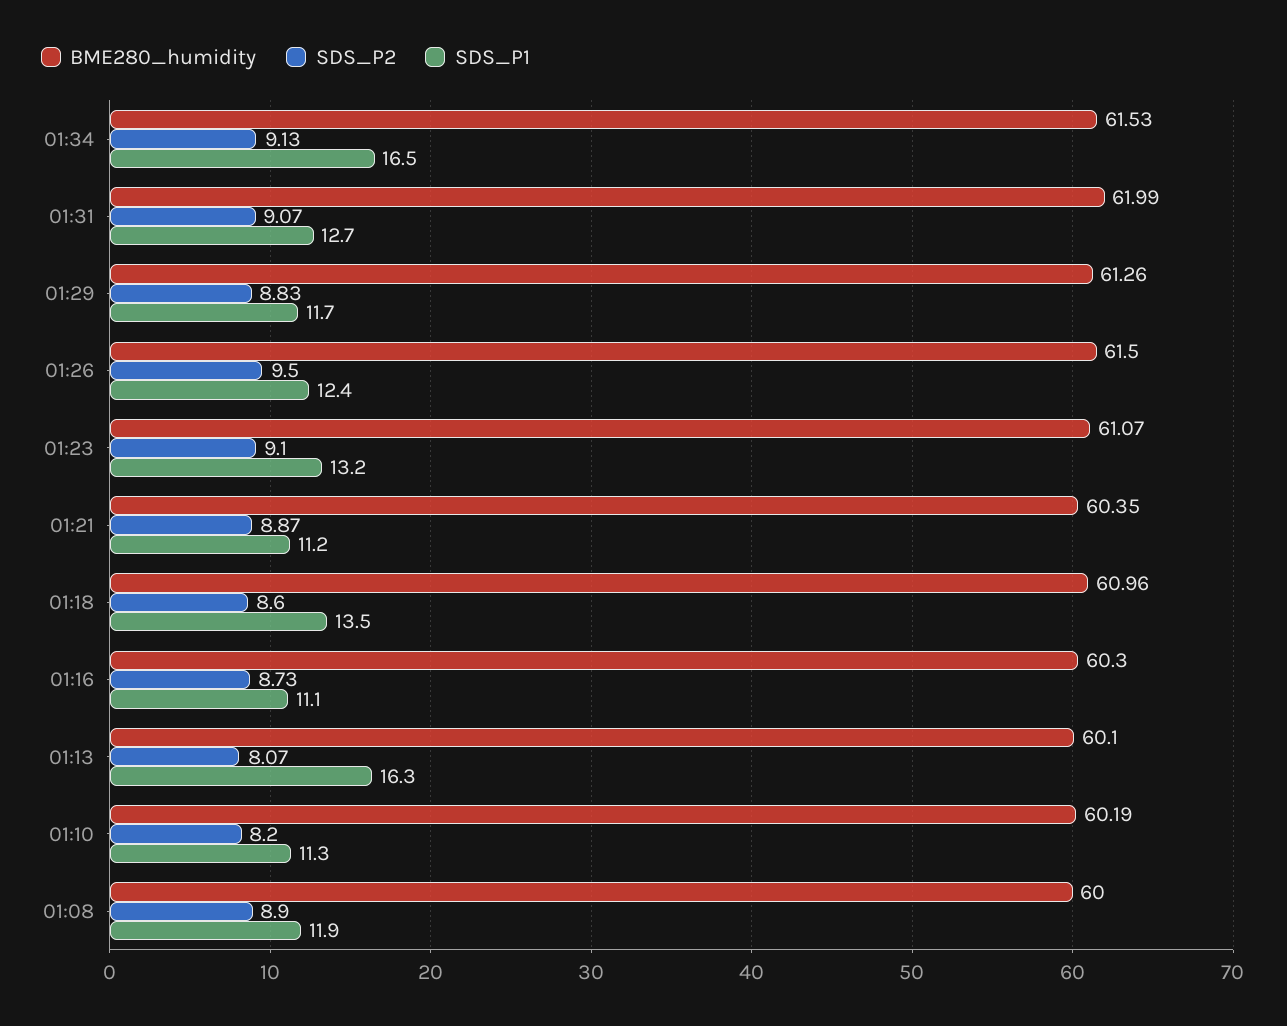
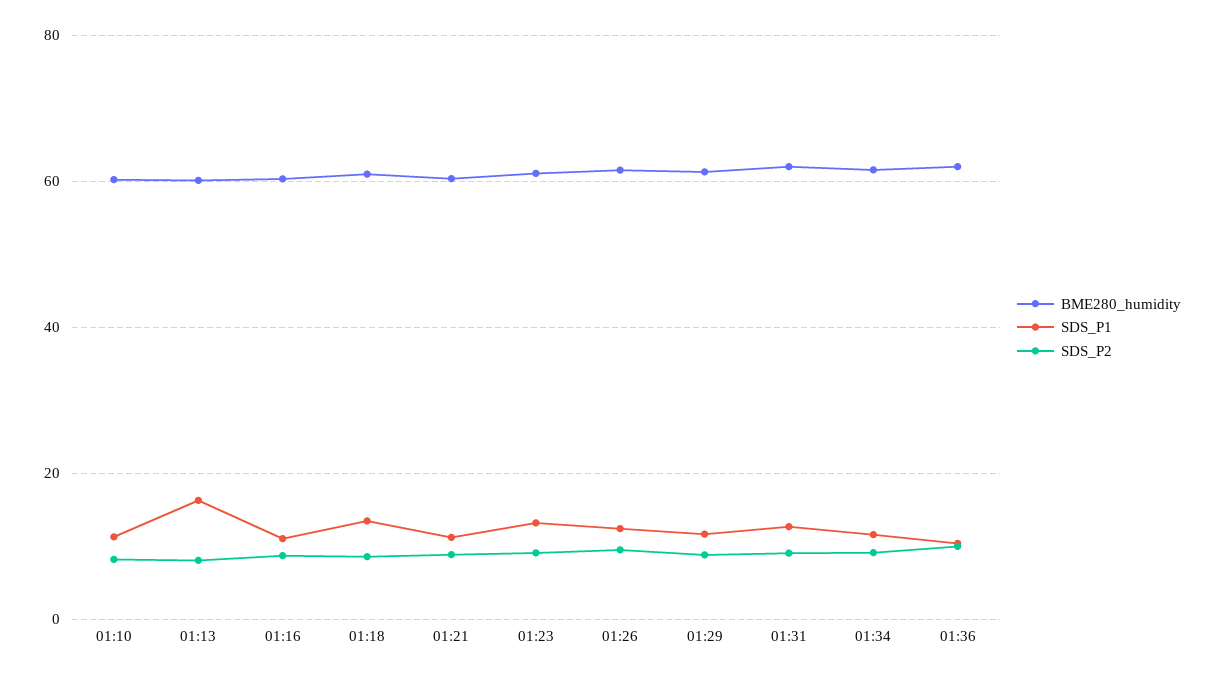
SDS_P1, 01:34: 16.5 -> 12
BME280_humidity, 01:08: 60 -> none
SDS_P2, 01:08: 8.9 -> none
SDS_P1, 01:08: 11.9 -> none
BME280_humidity, 01:36: none -> 62
SDS_P1, 01:36: none -> 10
SDS_P2, 01:36: none -> 10

